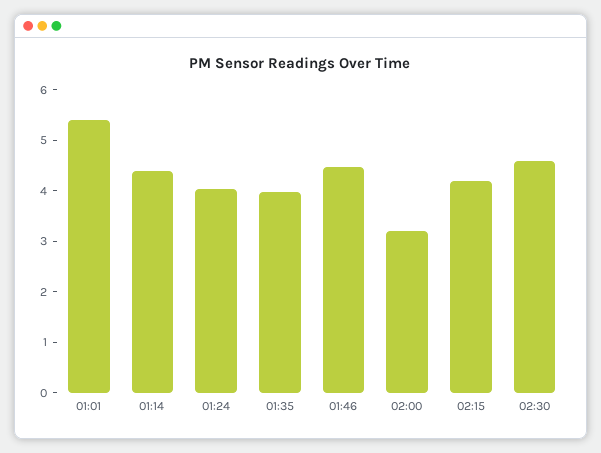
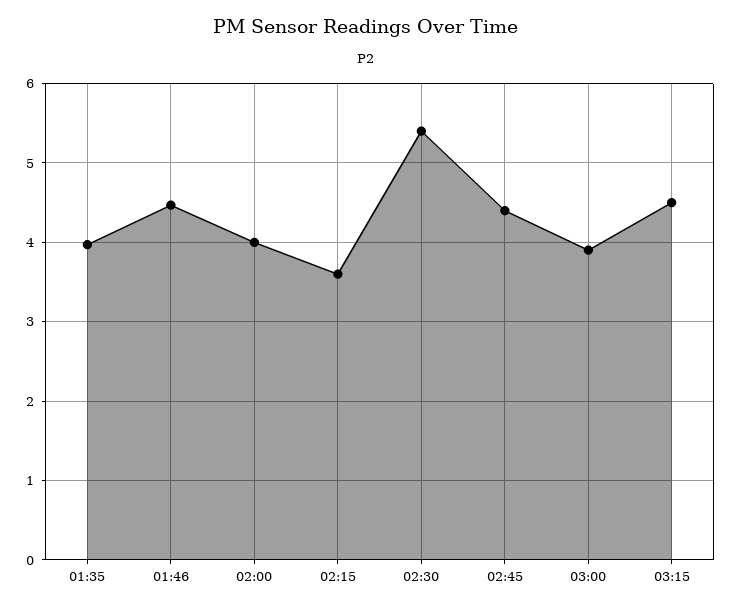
01:01: 5.4 -> none
01:14: 4.4 -> none
01:24: 4 -> none
02:00: 3.2 -> 4
02:15: 4.2 -> 3.6
02:30: 4.6 -> 5.4
02:45: none -> 4.4
03:00: none -> 3.9
03:15: none -> 4.5

